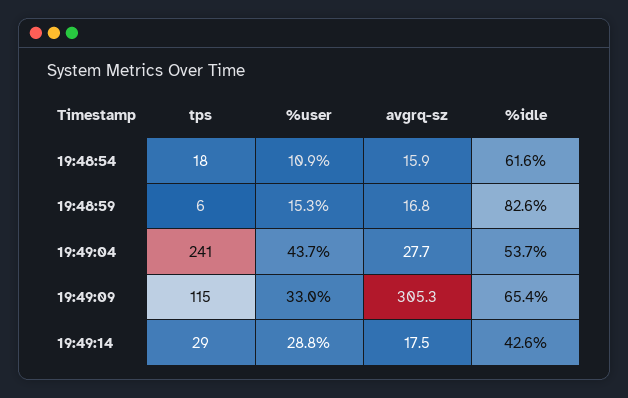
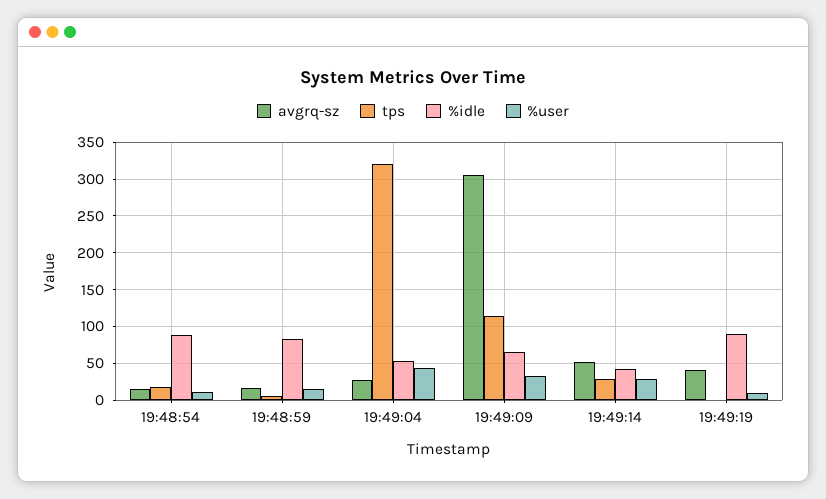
%idle, 19:48:54: 61.6 -> 90
tps, 19:49:04: 241 -> 320
avgrq-sz, 19:49:14: 17.5 -> 50
avgrq-sz, 19:49:19: none -> 40
tps, 19:49:19: none -> 0
%idle, 19:49:19: none -> 90
%user, 19:49:19: none -> 10

